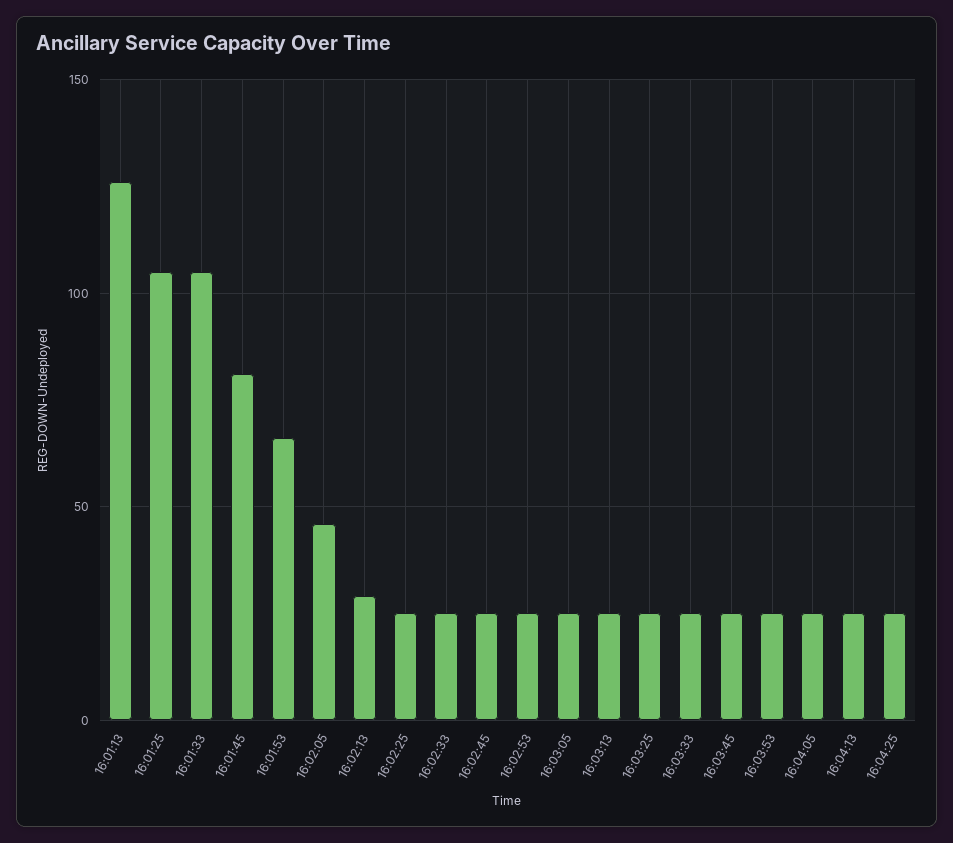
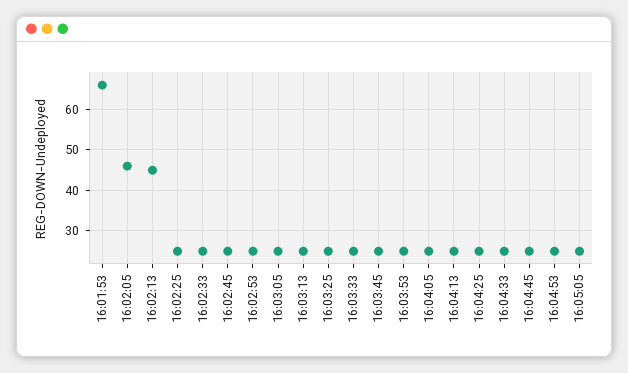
16:01:13: 125 -> none
16:01:25: 105 -> none
16:01:33: 105 -> none
16:01:45: 80 -> none
16:02:13: 30 -> 45
16:04:33: none -> 25
16:04:45: none -> 25
16:04:53: none -> 25
16:05:05: none -> 25

